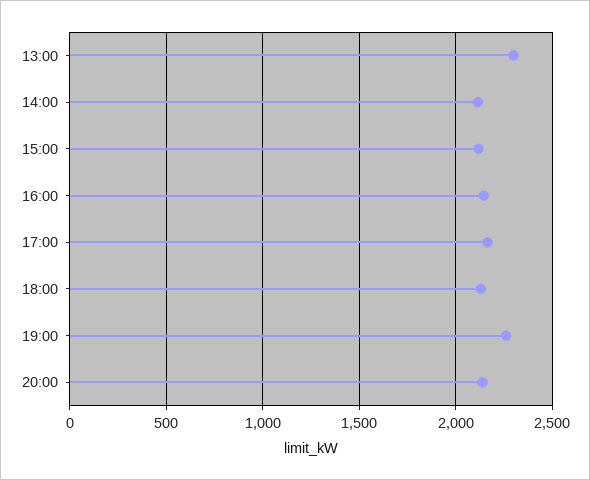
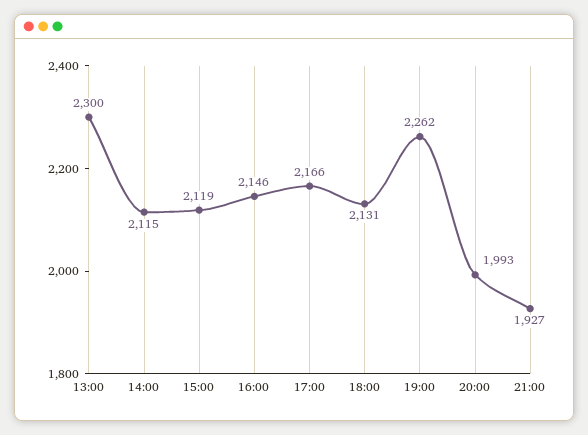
20:00: 2150 -> 1993
21:00: none -> 1927

